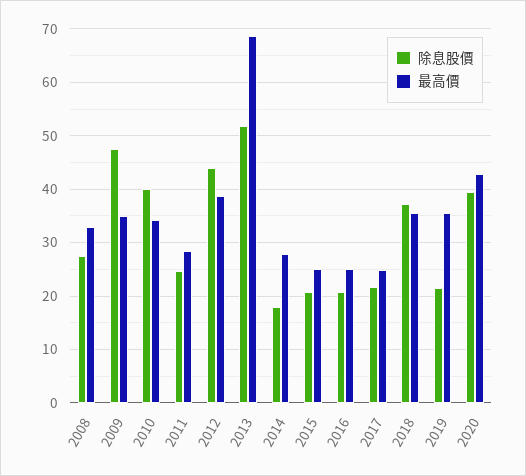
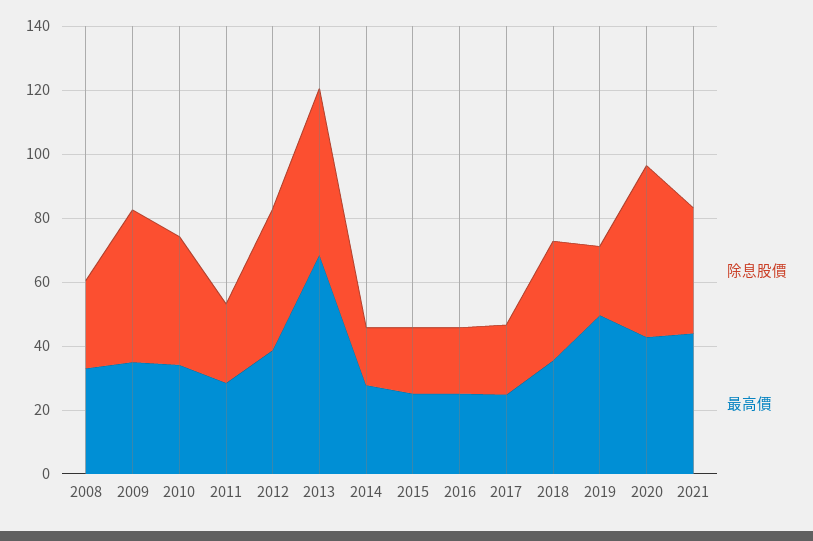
最高價, 2019: 36 -> 50
除息股價, 2020: 40 -> 55
除息股價, 2021: none -> 40
最高價, 2021: none -> 45

